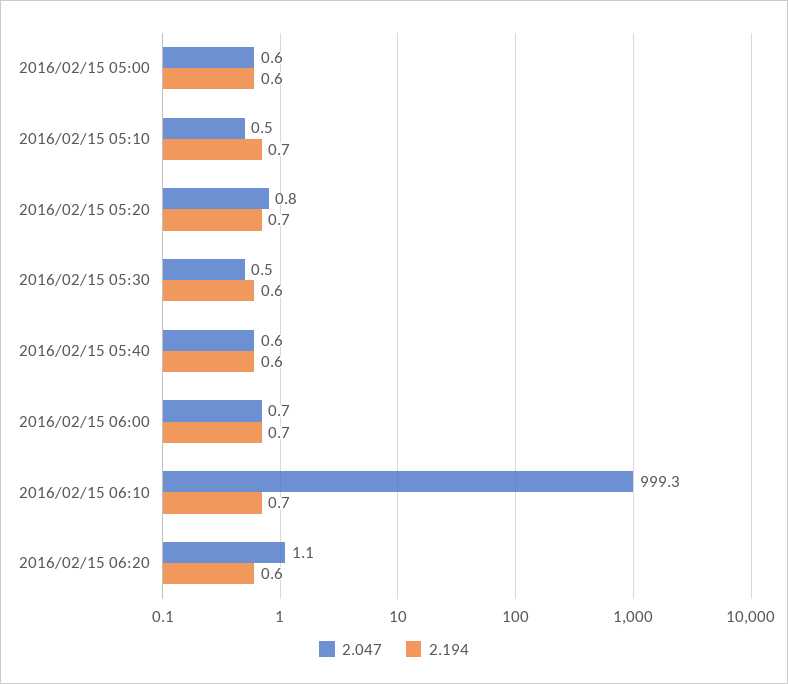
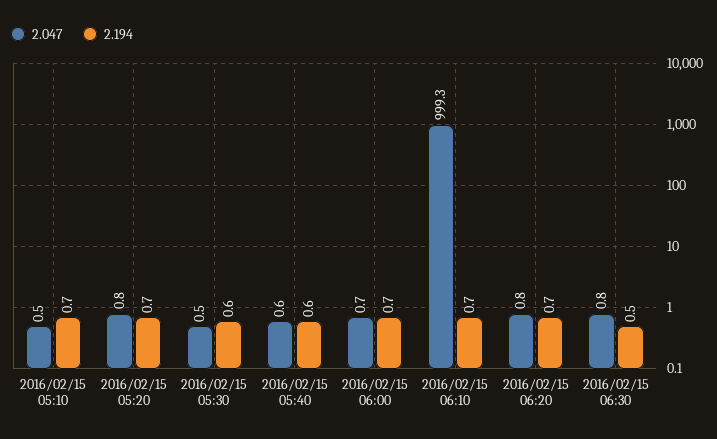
2.047, 2016/02/15 05:00: 0.6 -> none
2.194, 2016/02/15 05:00: 0.6 -> none
2.047, 2016/02/15 06:20: 1.1 -> 0.8
2.194, 2016/02/15 06:20: 0.6 -> 0.7
2.047, 2016/02/15 06:30: none -> 0.8
2.194, 2016/02/15 06:30: none -> 0.5

